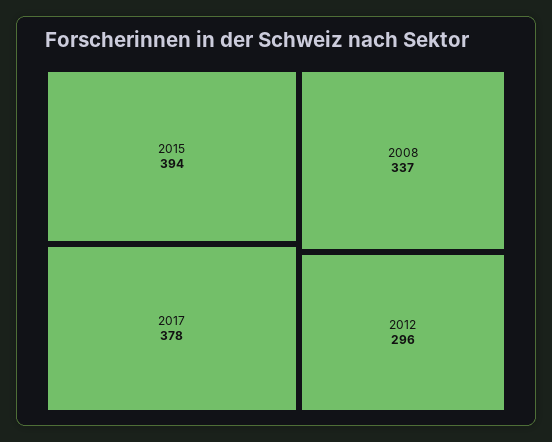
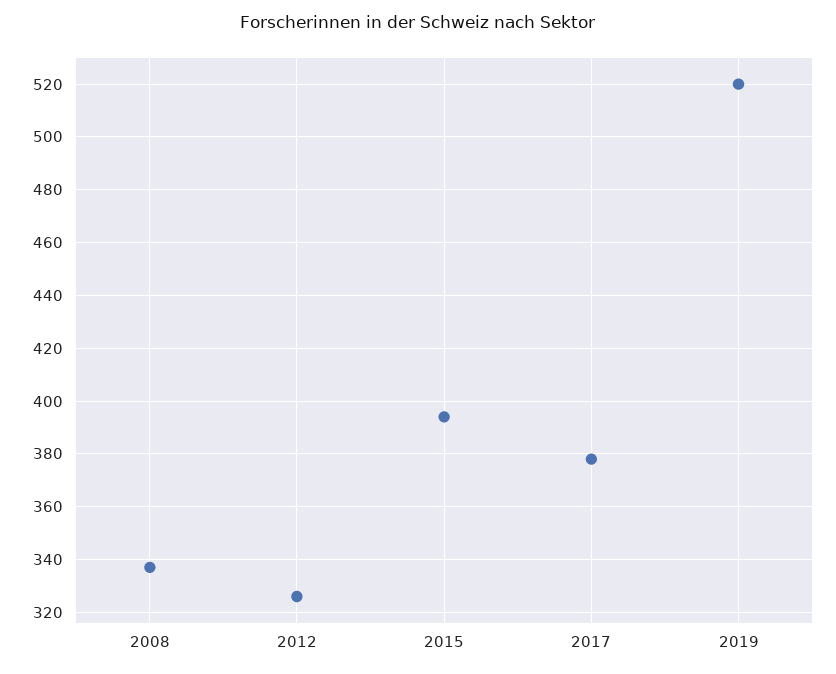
2012: 296 -> 325
2019: none -> 520

